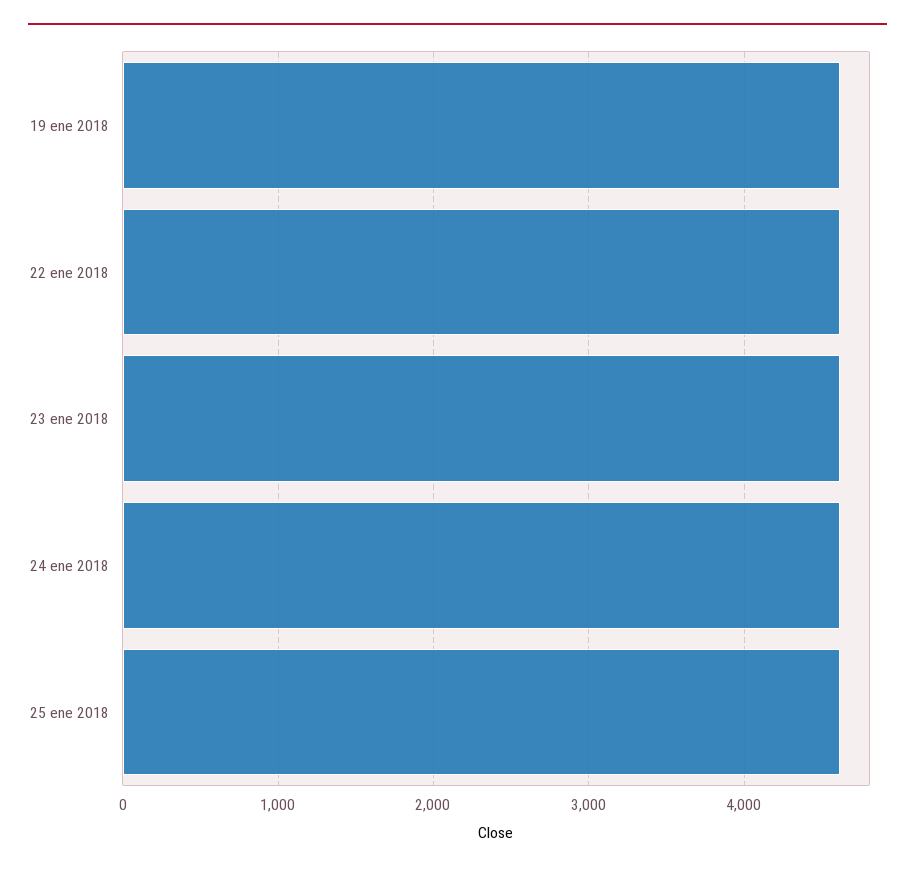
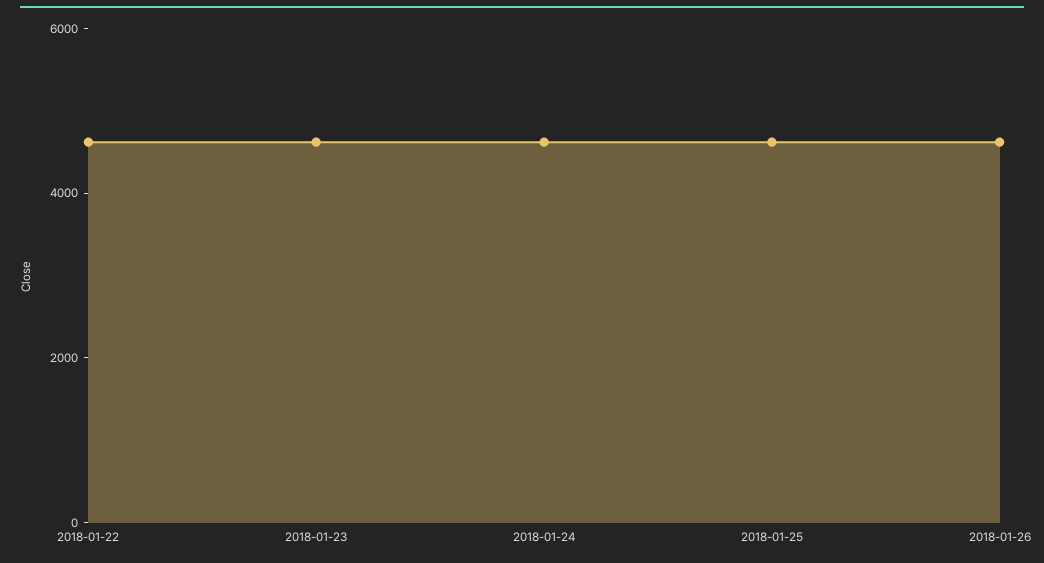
19 ene 2018: 4600 -> none
2018-01-26: none -> 4500

